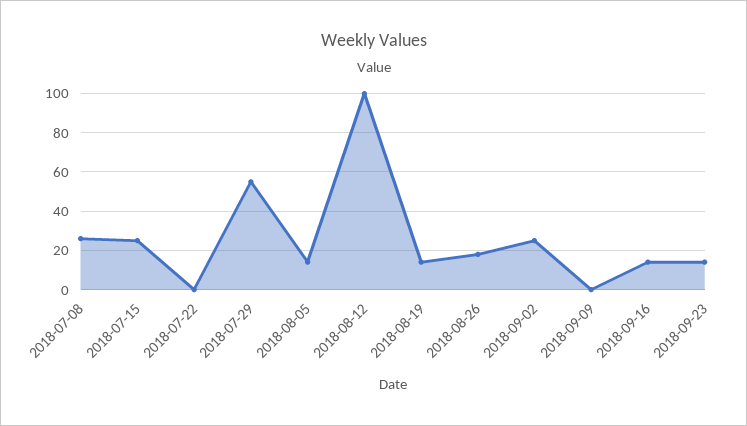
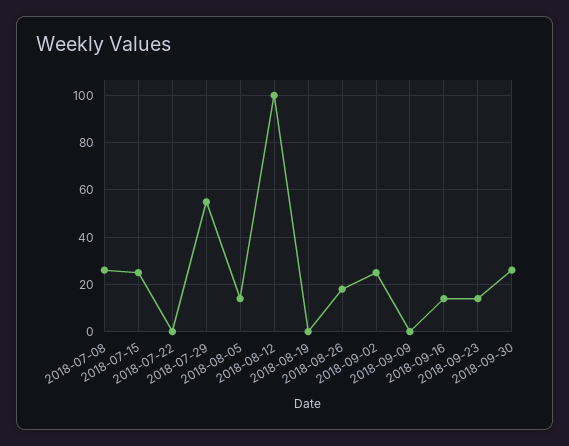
2018-08-19: 15 -> 0
2018-09-30: none -> 25

